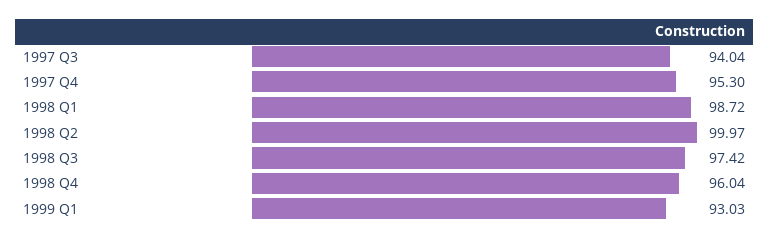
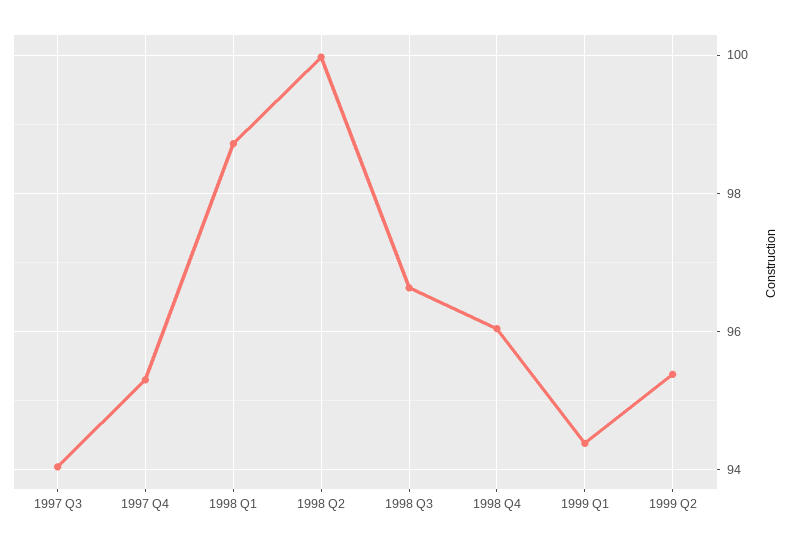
1998 Q3: 97.42 -> 96.6
1999 Q1: 93.03 -> 94.4
1999 Q2: none -> 95.4

